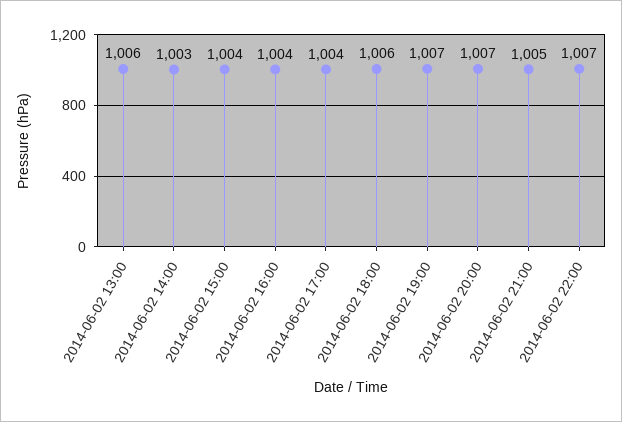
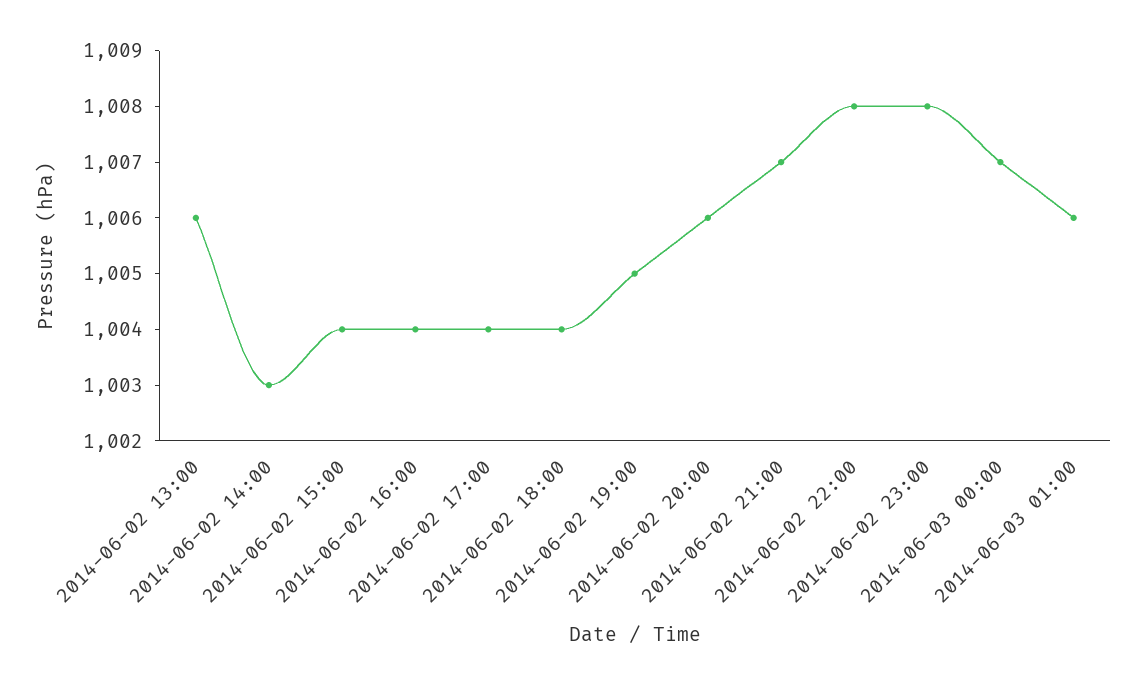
2014-06-02 18:00: 1006 -> 1004
2014-06-02 19:00: 1007 -> 1005
2014-06-02 20:00: 1007 -> 1006
2014-06-02 21:00: 1005 -> 1007
2014-06-02 22:00: 1007 -> 1008
2014-06-02 23:00: none -> 1008
2014-06-03 00:00: none -> 1007
2014-06-03 01:00: none -> 1006

